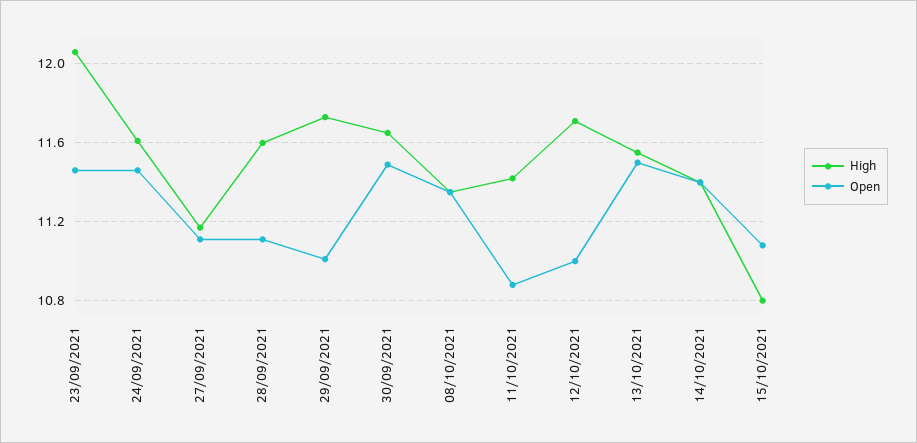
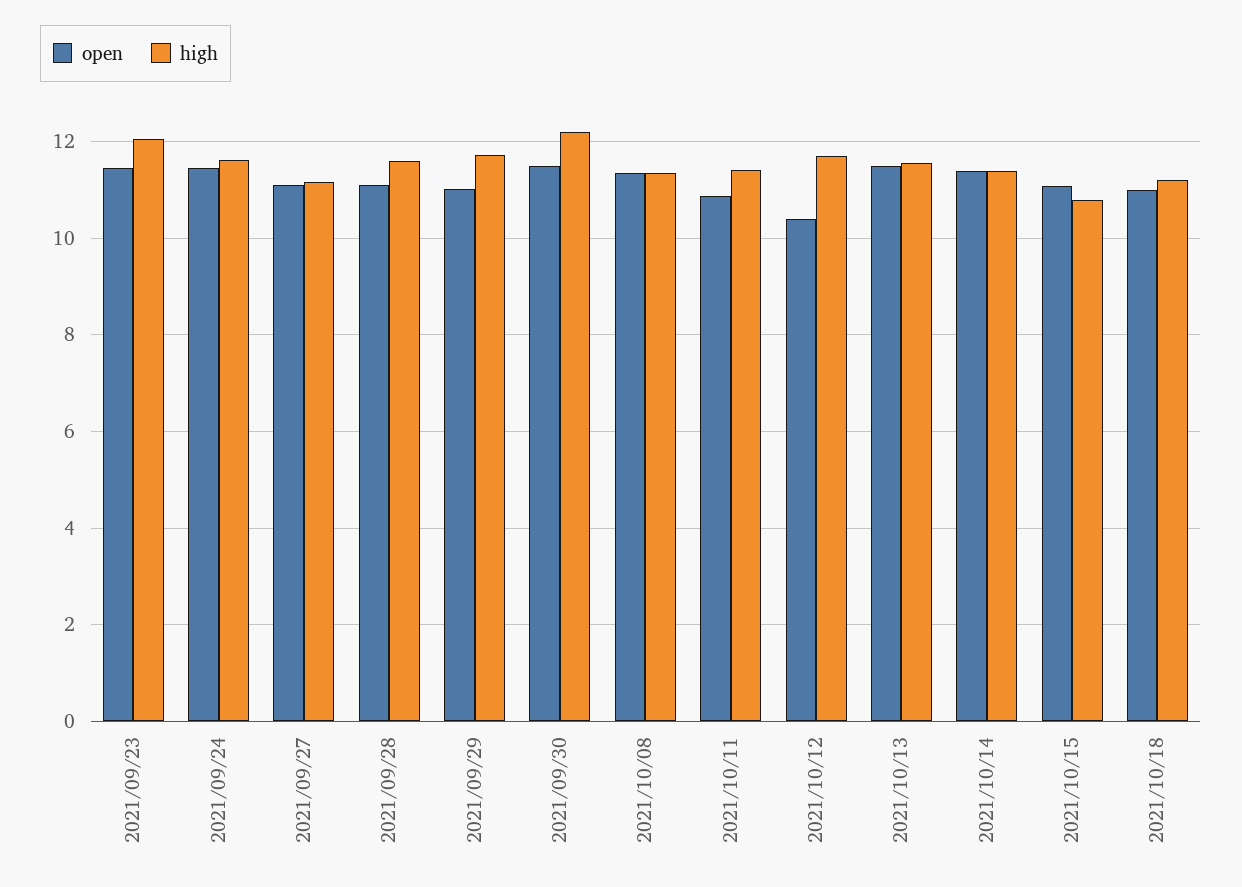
High, 30/09/2021: 11.65 -> 12.2
Open, 12/10/2021: 11 -> 10.4
Open, 2021/10/18: none -> 11
High, 2021/10/18: none -> 11.2

